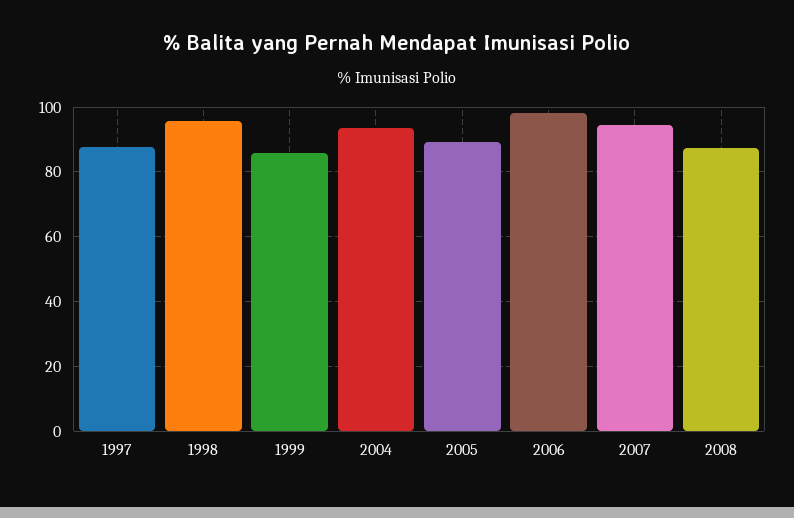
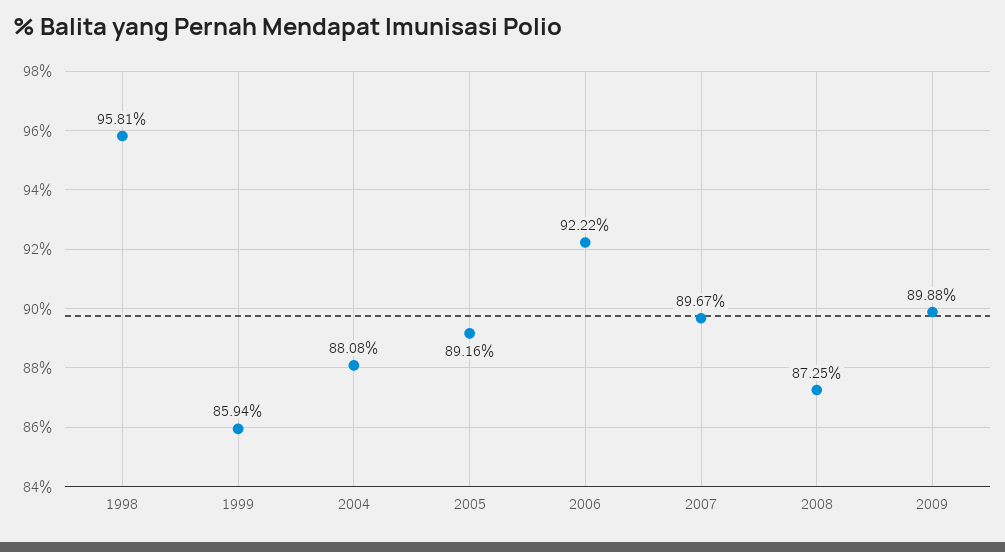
1997: 88 -> none
2004: 94 -> 88.08
2006: 98 -> 92.22
2007: 94 -> 89.67
2009: none -> 89.88

